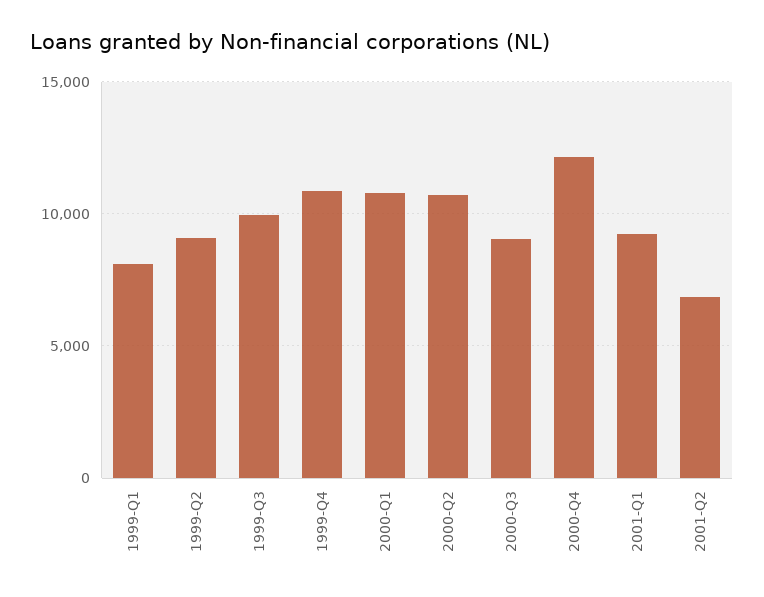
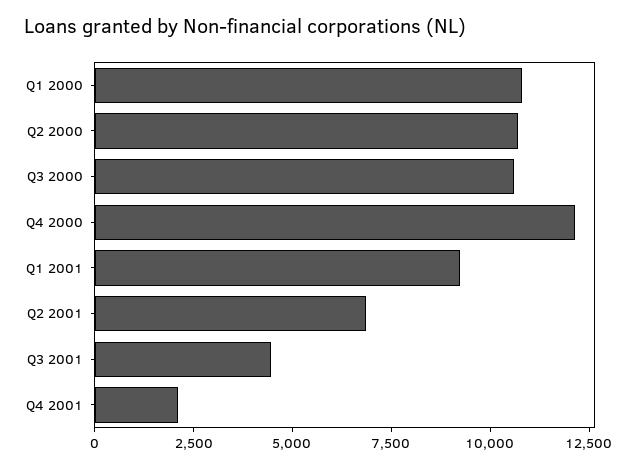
1999-Q1: 8000 -> none
1999-Q2: 9000 -> none
1999-Q3: 10000 -> none
1999-Q4: 11000 -> none
2000-Q3: 9000 -> 10500
Q3 2001: none -> 4500
Q4 2001: none -> 2000

